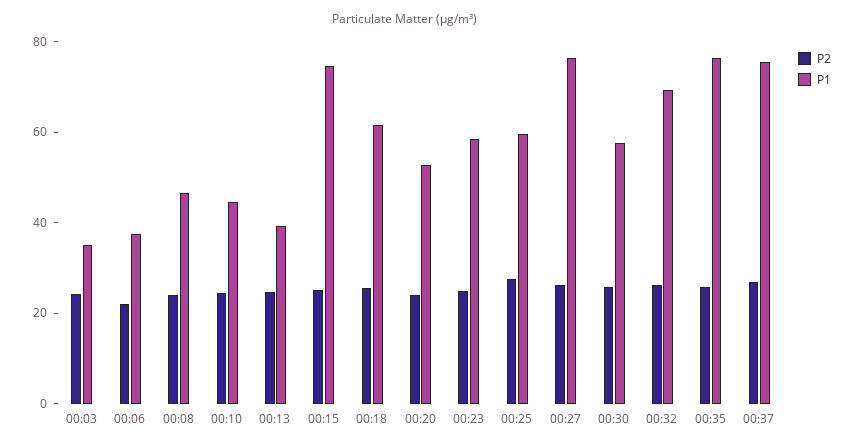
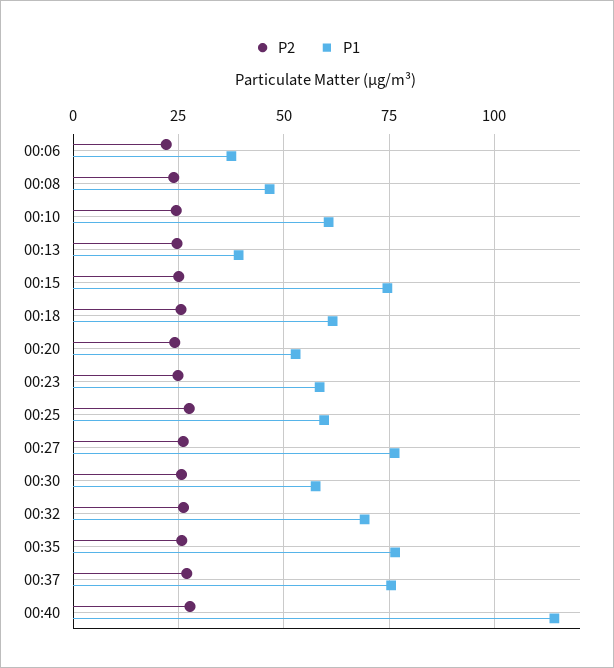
P2, 00:03: 25 -> none
P1, 00:03: 35 -> none
P1, 00:10: 45 -> 60
P2, 00:40: none -> 27.5
P1, 00:40: none -> 115

